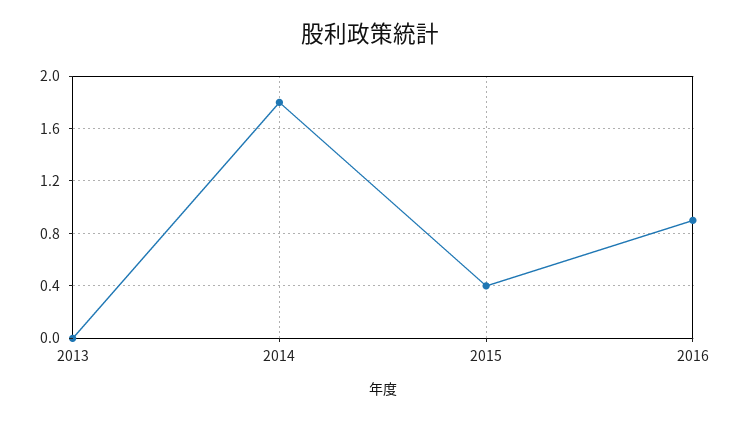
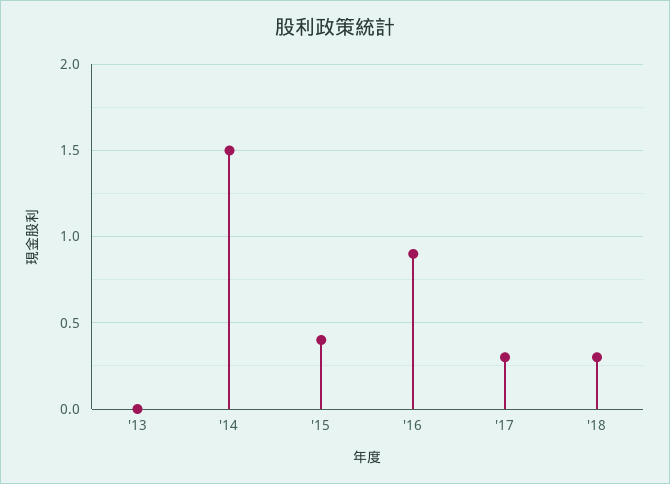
2014: 1.8 -> 1.5
'17: none -> 0.3
'18: none -> 0.3

